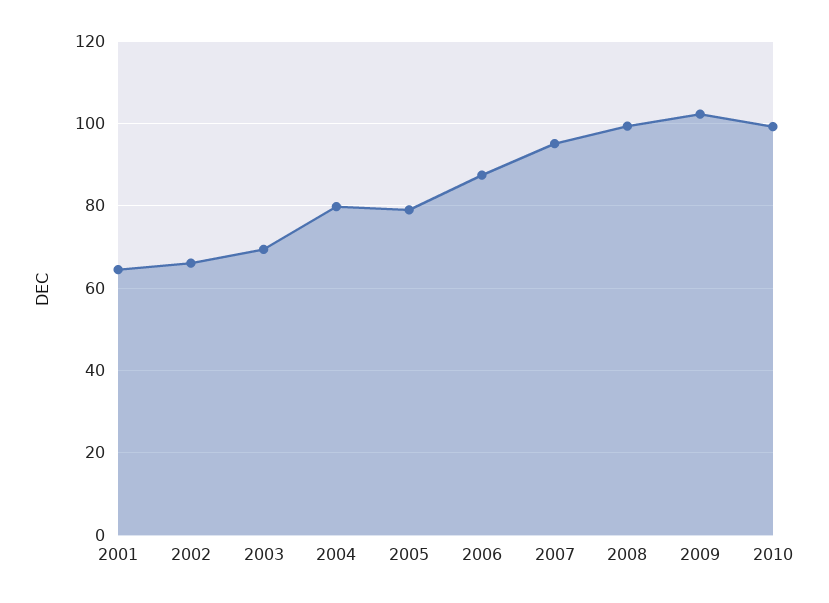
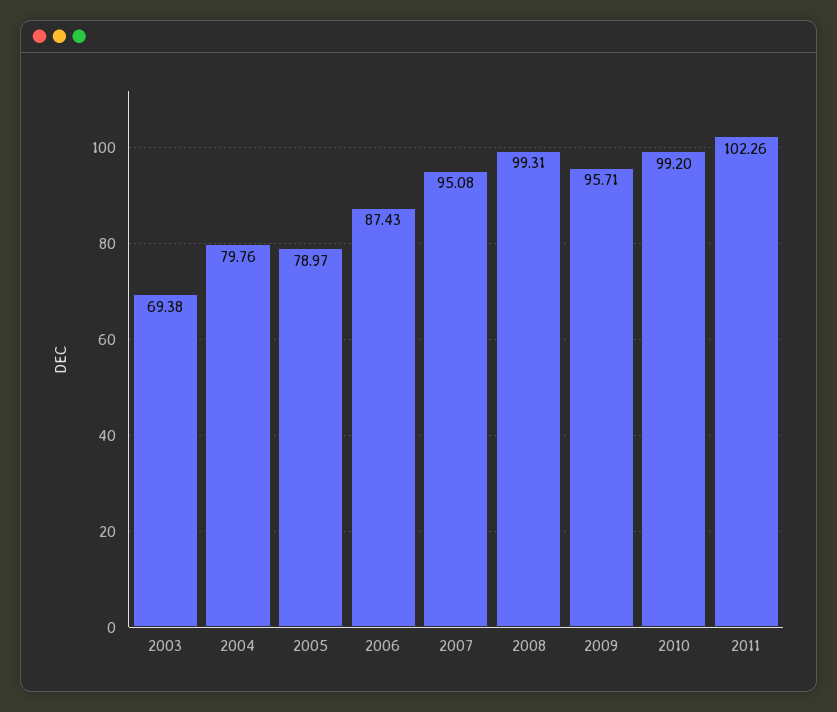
2001: 64 -> none
2002: 66 -> none
2009: 102 -> 95.71
2011: none -> 102.26

